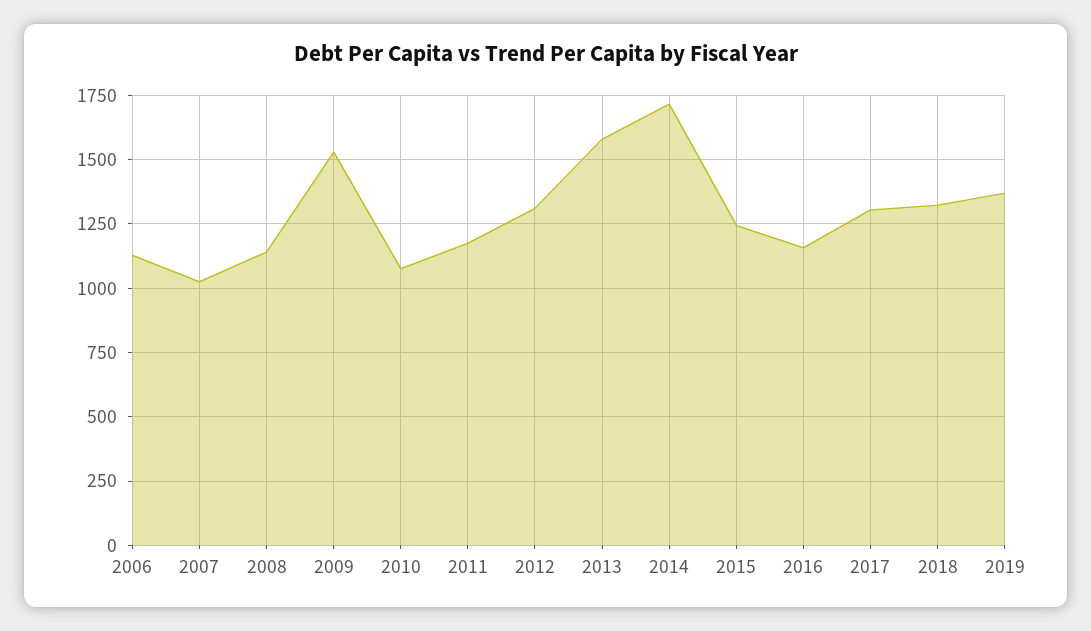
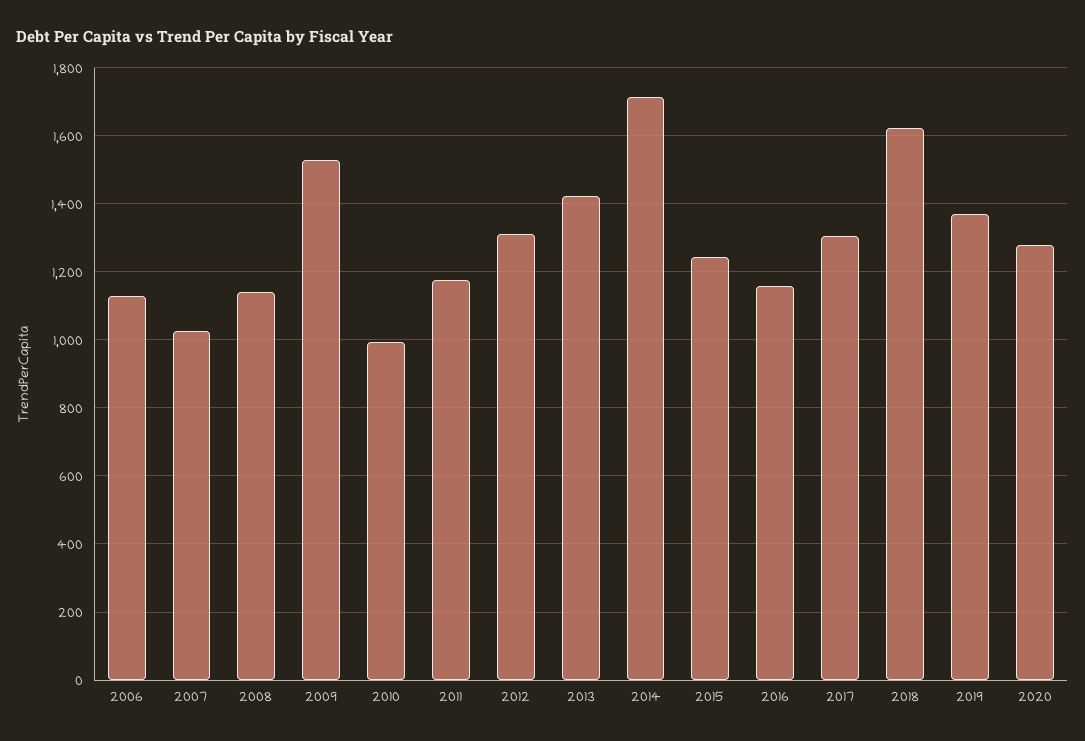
2010: 1075 -> 1000
2013: 1575 -> 1420
2018: 1325 -> 1620
2020: none -> 1280

